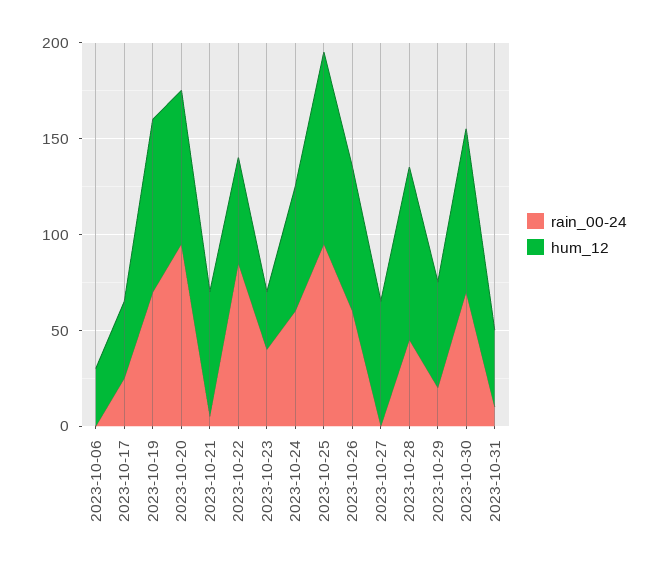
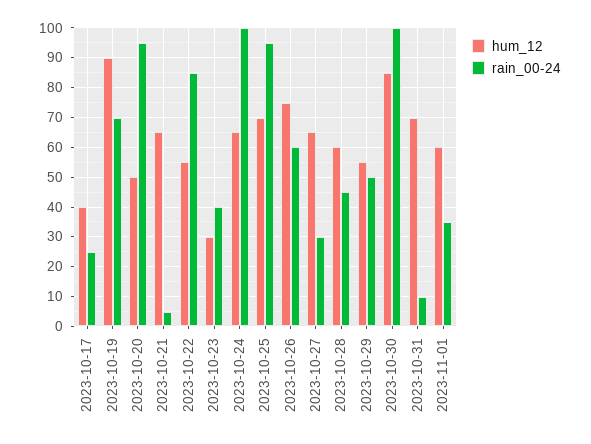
rain_00-24, 2023-10-06: 0 -> none
hum_12, 2023-10-06: 30 -> none
hum_12, 2023-10-20: 80 -> 50
rain_00-24, 2023-10-24: 60 -> 100
hum_12, 2023-10-25: 100 -> 70
rain_00-24, 2023-10-27: 0 -> 30
hum_12, 2023-10-28: 90 -> 60
rain_00-24, 2023-10-29: 20 -> 50
rain_00-24, 2023-10-30: 70 -> 100
hum_12, 2023-10-31: 40 -> 70
hum_12, 2023-11-01: none -> 60
rain_00-24, 2023-11-01: none -> 35

